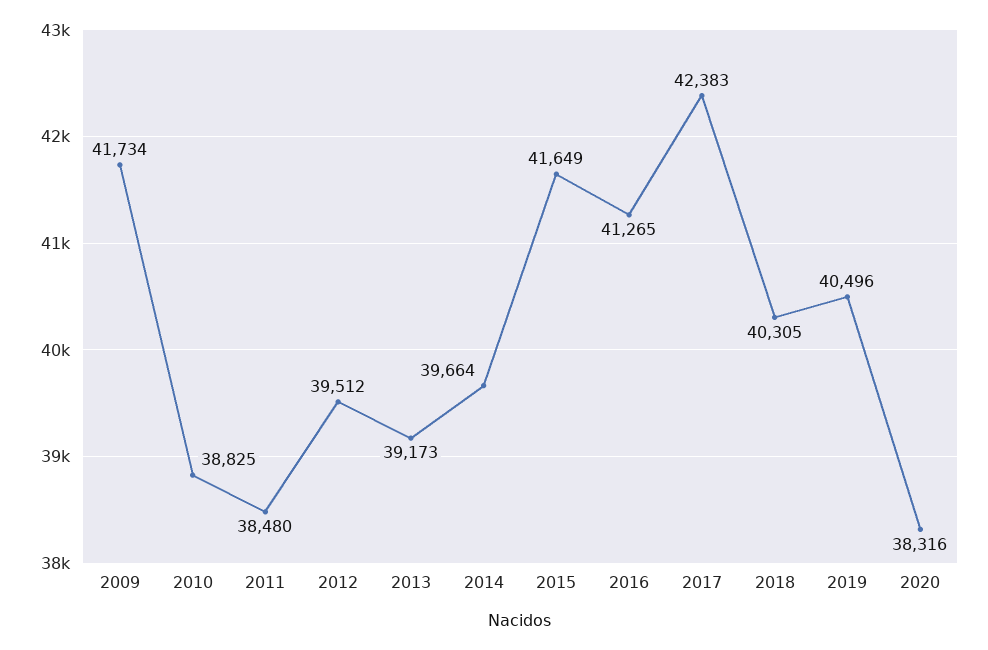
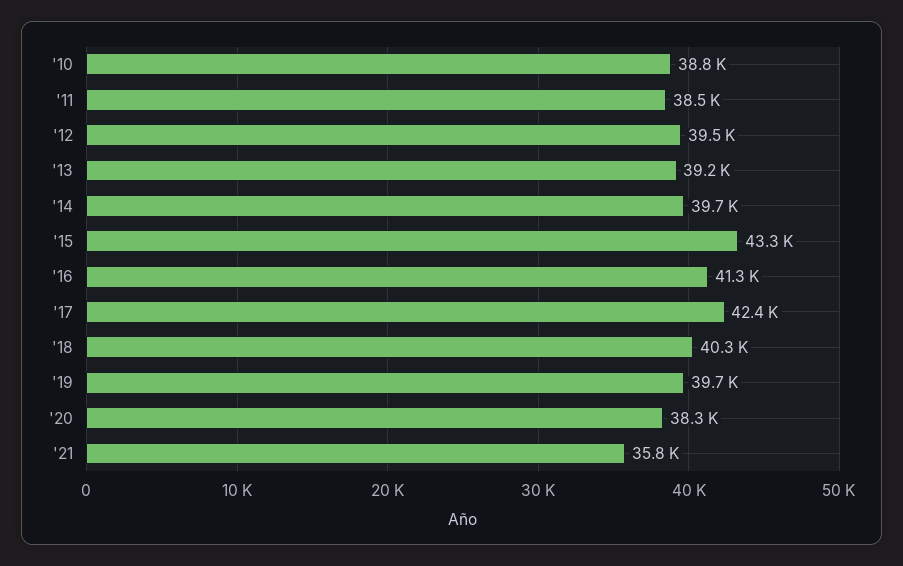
2009: 41734 -> none
2015: 41649 -> 43300
2019: 40496 -> 39700
'21: none -> 35800

